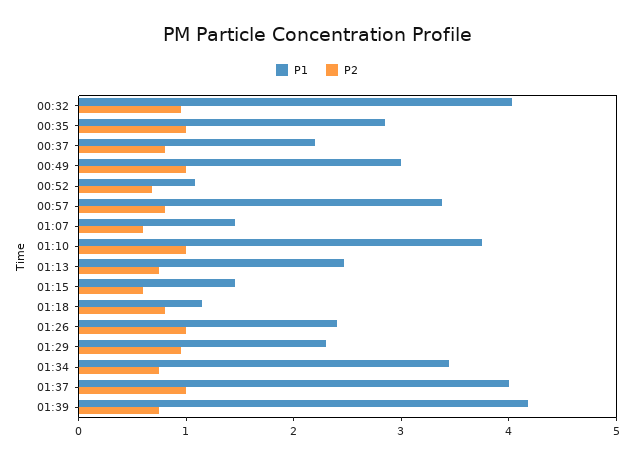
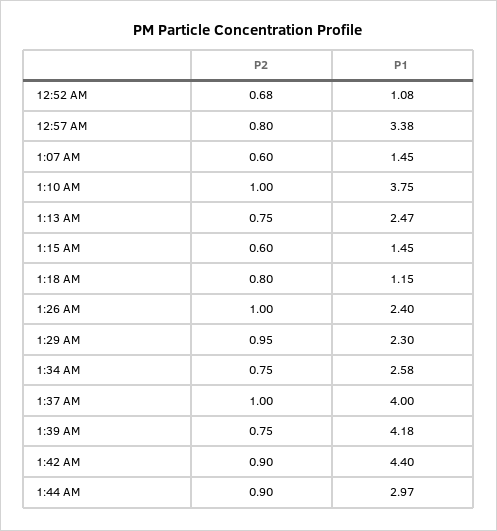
P1, 00:32: 4 -> none
P2, 00:32: 1 -> none
P1, 00:35: 2.8 -> none
P2, 00:35: 1 -> none
P1, 00:37: 2.2 -> none
P2, 00:37: 0.8 -> none
P1, 00:49: 3 -> none
P2, 00:49: 1 -> none
P1, 01:34: 3.4 -> 2.58
P2, 1:42 AM: none -> 0.9
P1, 1:42 AM: none -> 4.4
P2, 1:44 AM: none -> 0.9
P1, 1:44 AM: none -> 2.97

